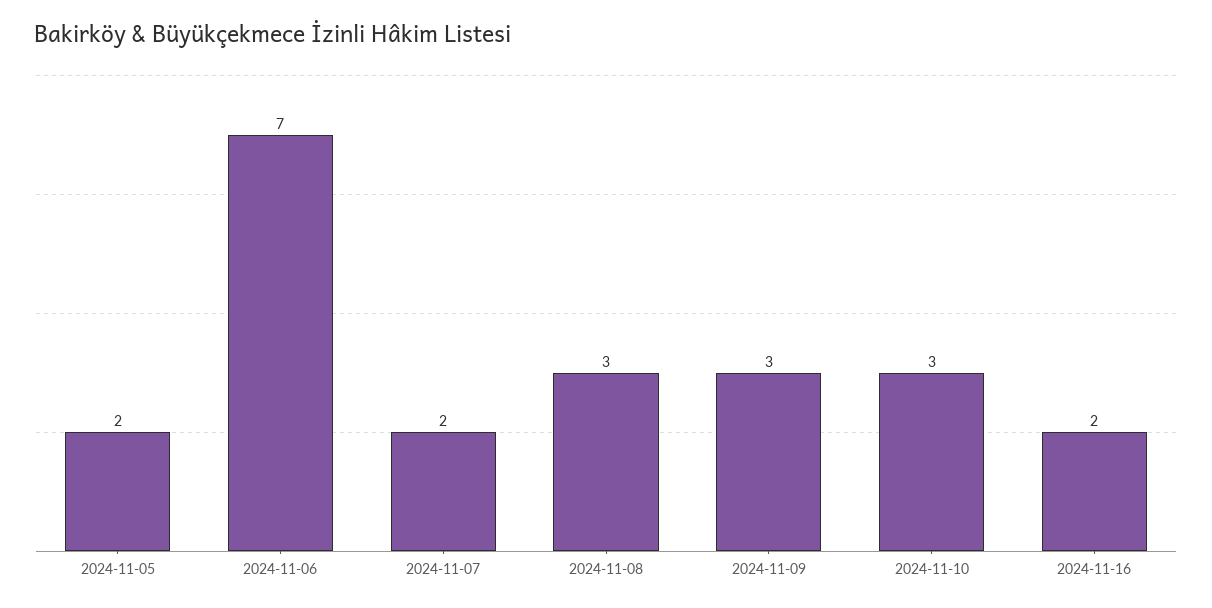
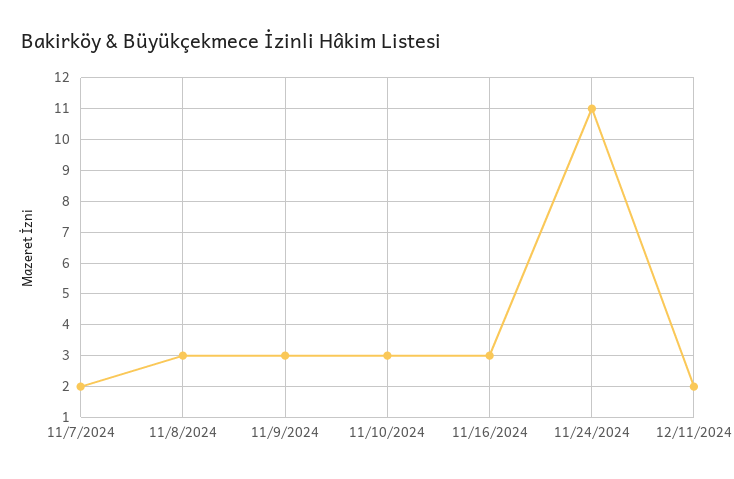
2024-11-05: 2 -> none
2024-11-06: 7 -> none
2024-11-16: 2 -> 3
11/24/2024: none -> 11
12/11/2024: none -> 2

